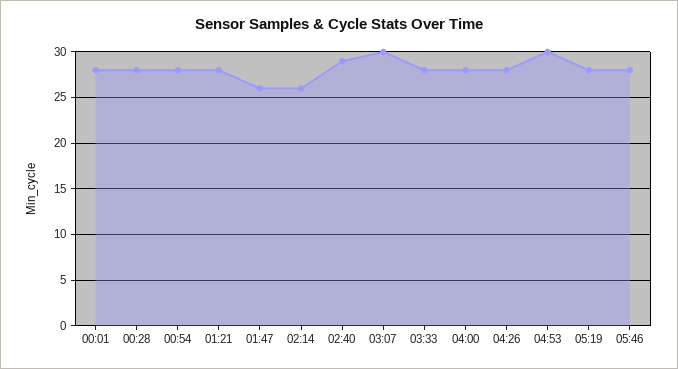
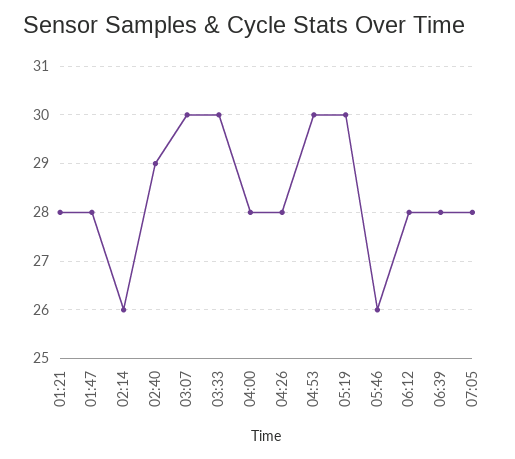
00:01: 28 -> none
00:28: 28 -> none
00:54: 28 -> none
01:47: 26 -> 28
03:33: 28 -> 30
05:19: 28 -> 30
05:46: 28 -> 26
06:12: none -> 28
06:39: none -> 28
07:05: none -> 28

